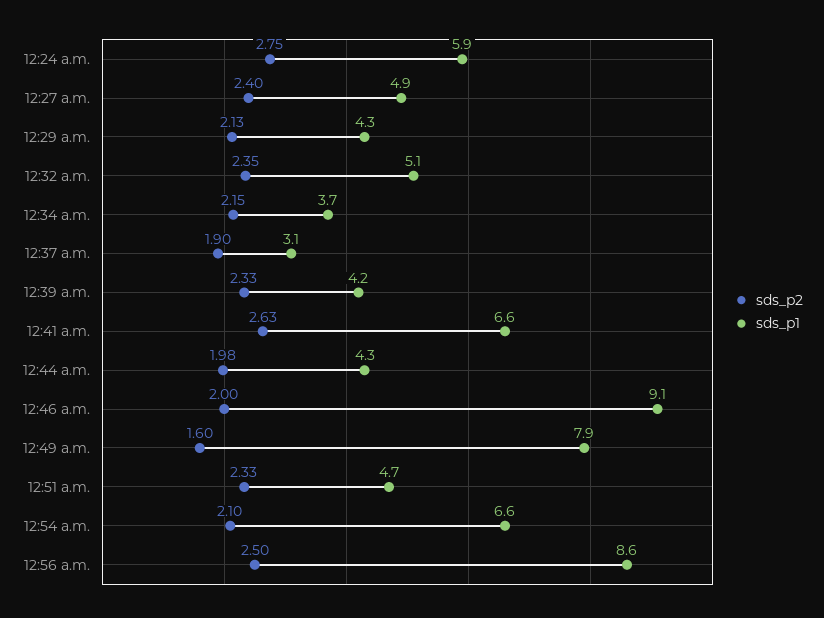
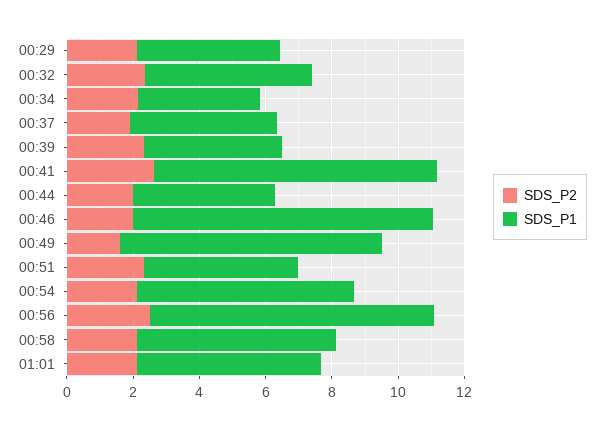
sds_p2, 12:24 a.m.: 2.75 -> none
sds_p1, 12:24 a.m.: 5.9 -> none
sds_p2, 12:27 a.m.: 2.4 -> none
sds_p1, 12:27 a.m.: 4.9 -> none
sds_p1, 12:37 a.m.: 3.1 -> 4.5
sds_p1, 12:41 a.m.: 6.6 -> 8.5
sds_p2, 00:58: none -> 2
sds_p1, 00:58: none -> 6
sds_p2, 01:01: none -> 2
sds_p1, 01:01: none -> 5.5

